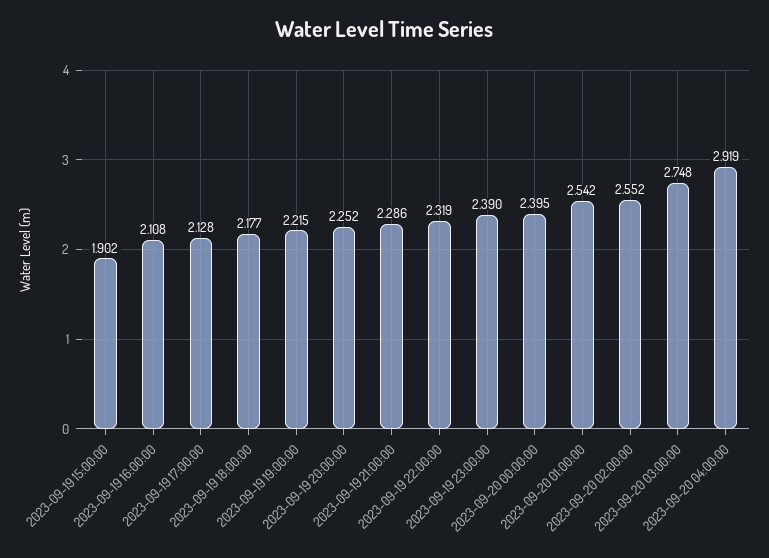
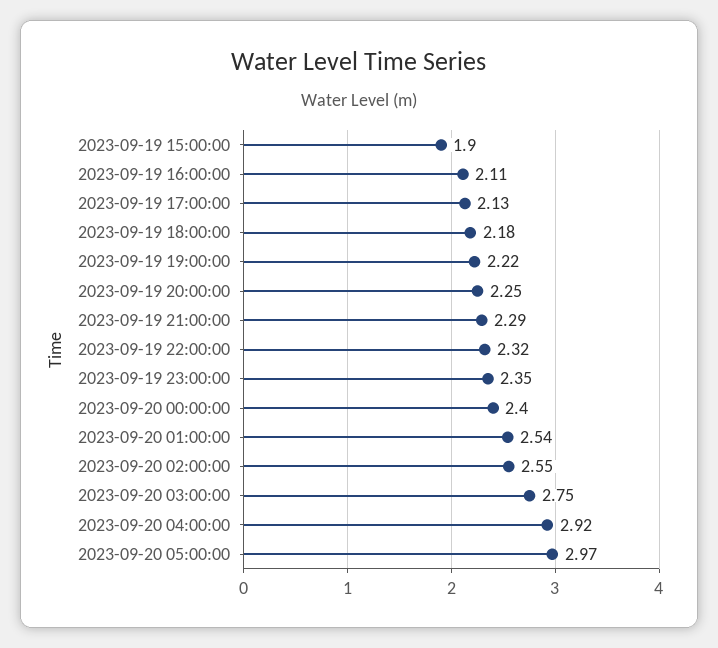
2023-09-19 23:00:00: 2.39 -> 2.35
2023-09-20 05:00:00: none -> 2.97

